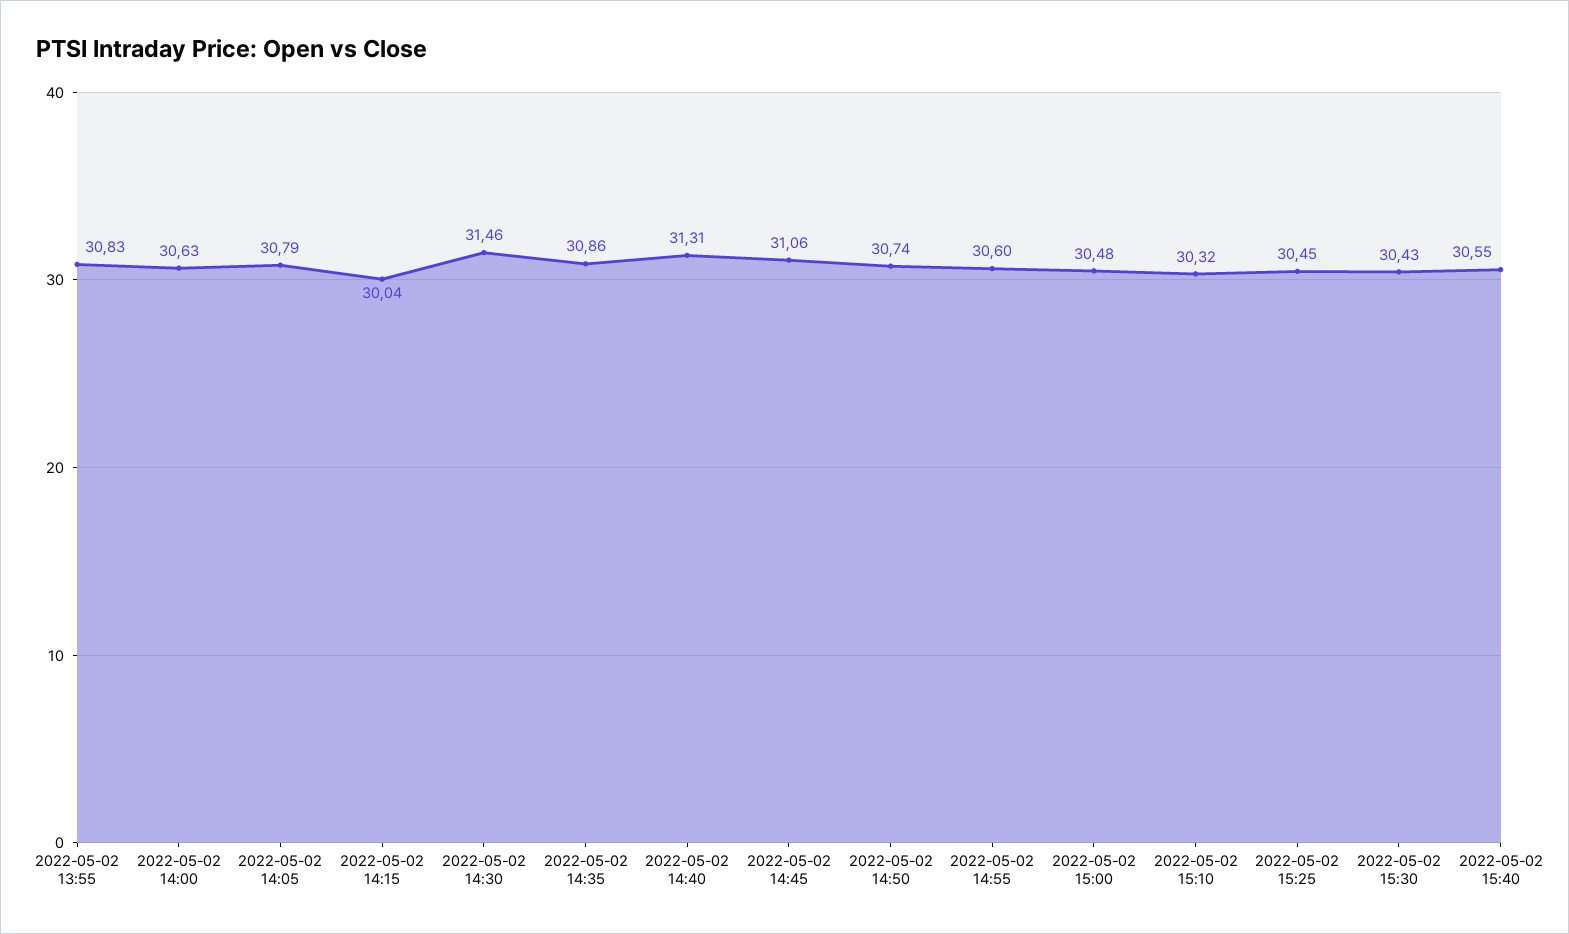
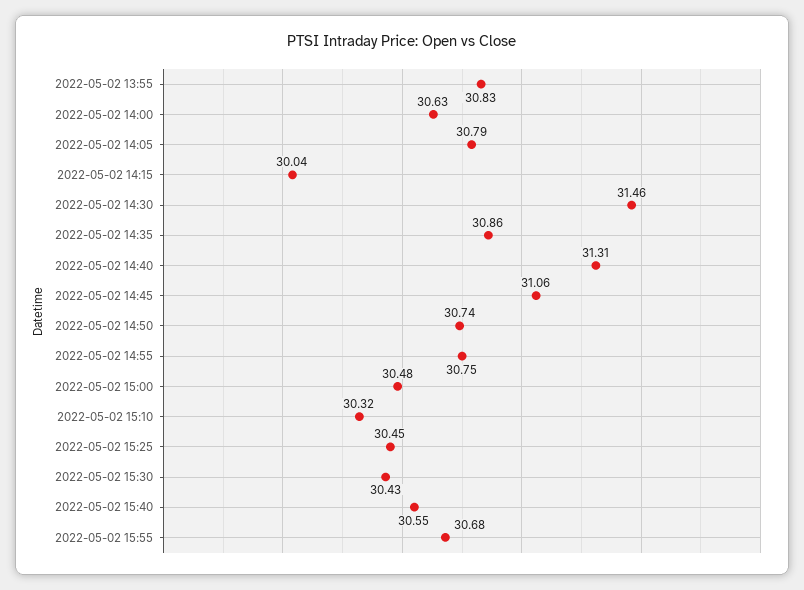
2022-05-02 14:55: 30.6 -> 30.75
2022-05-02 15:55: none -> 30.68

